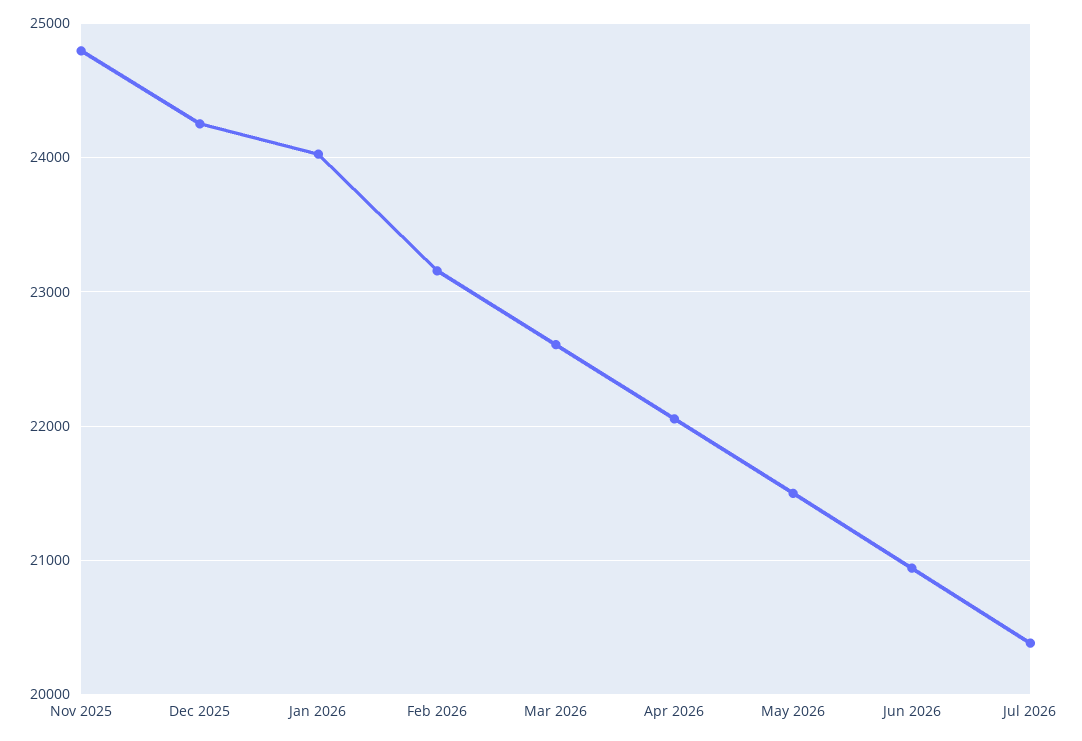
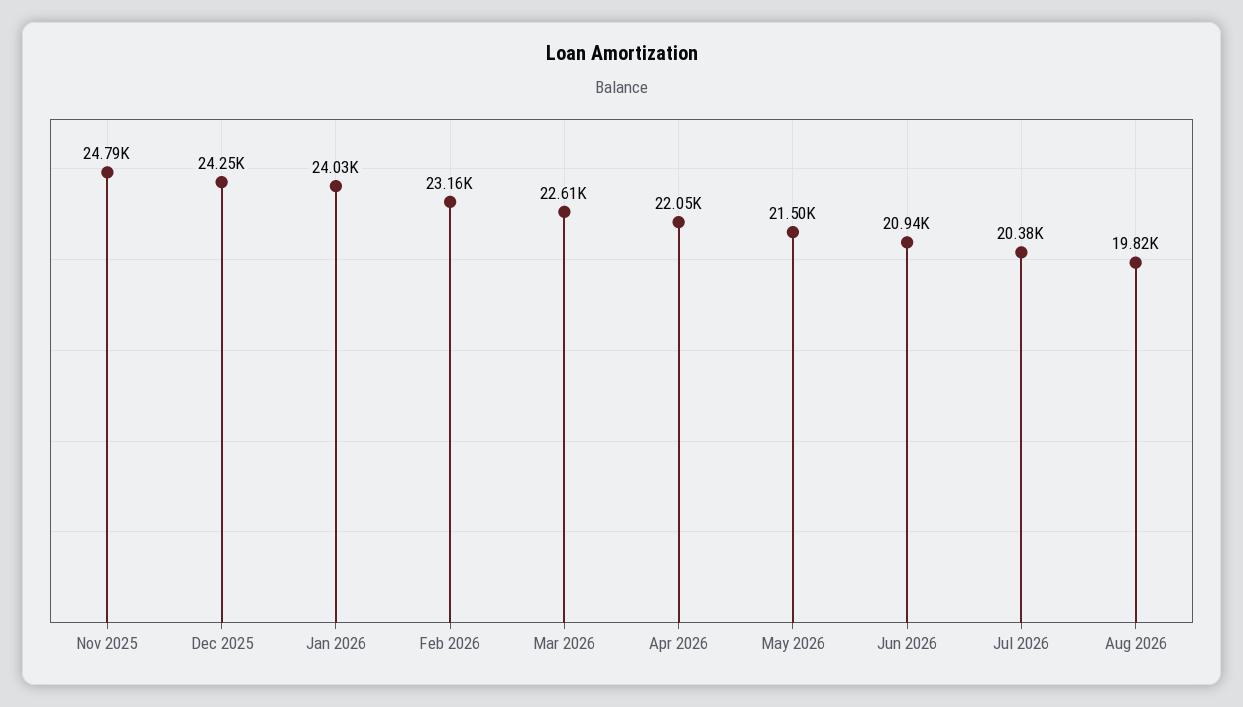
Aug 2026: none -> 19820

